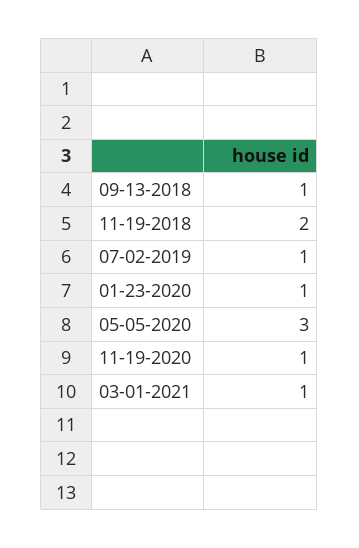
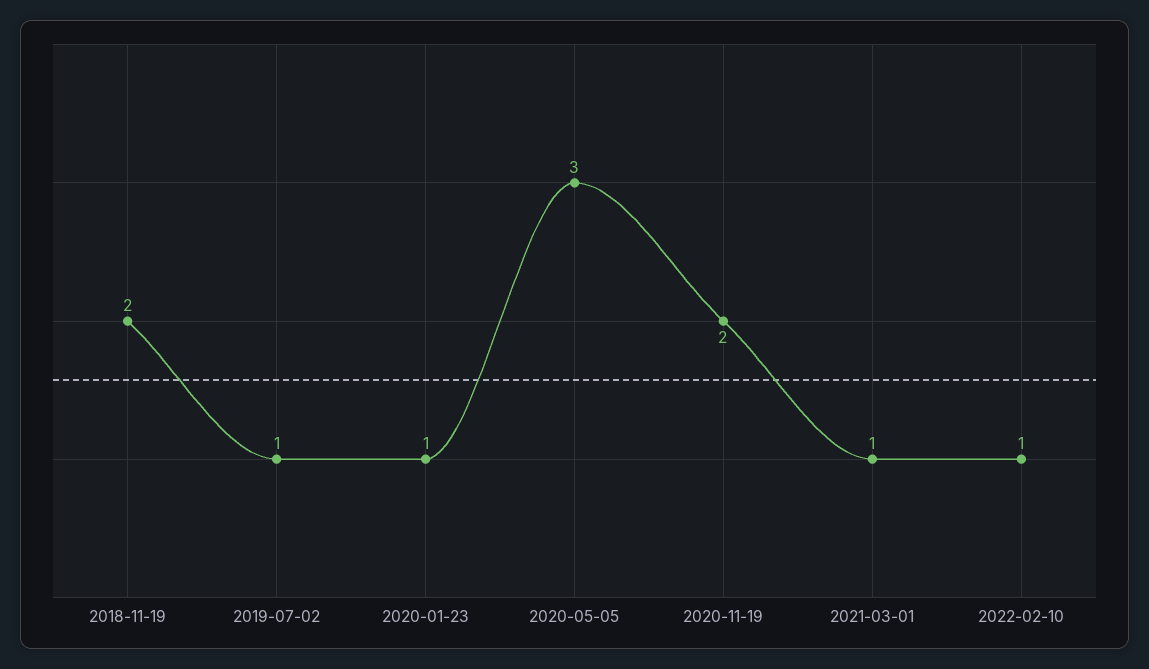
09-13-2018: 1 -> none
11-19-2020: 1 -> 2
2022-02-10: none -> 1

